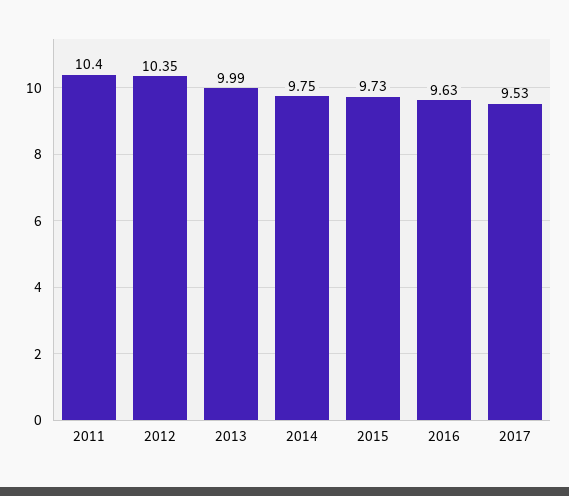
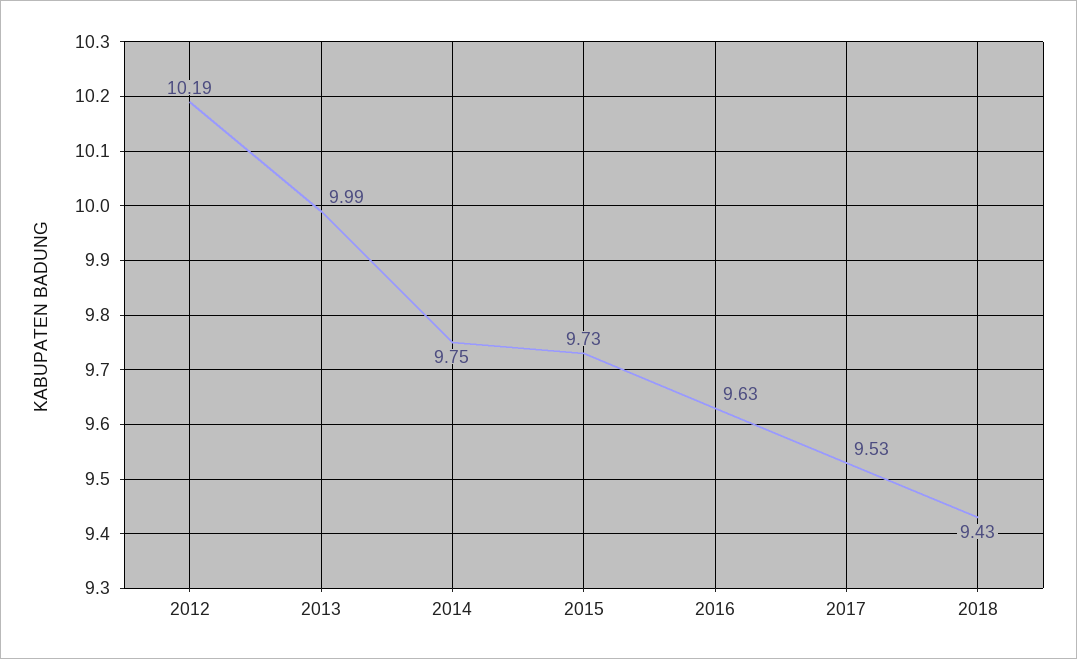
2011: 10.4 -> none
2012: 10.35 -> 10.19
2018: none -> 9.43

